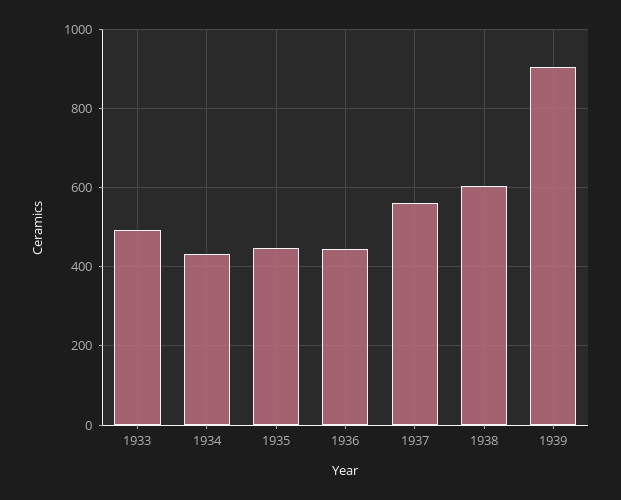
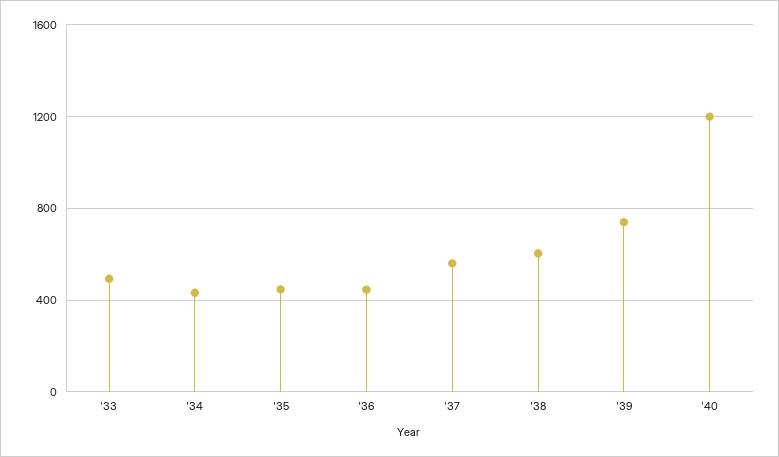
1939: 900 -> 750
'40: none -> 1200

